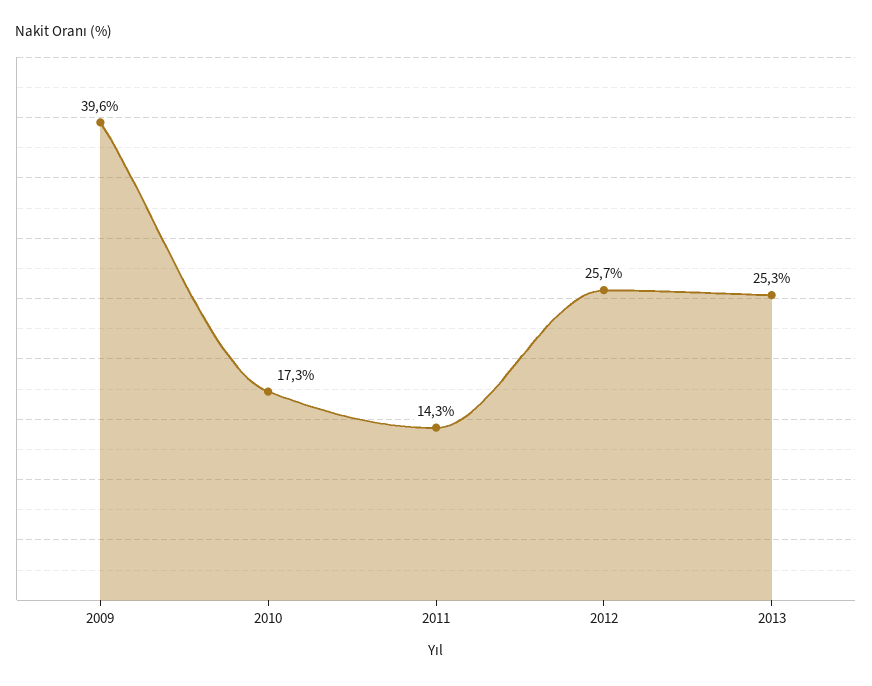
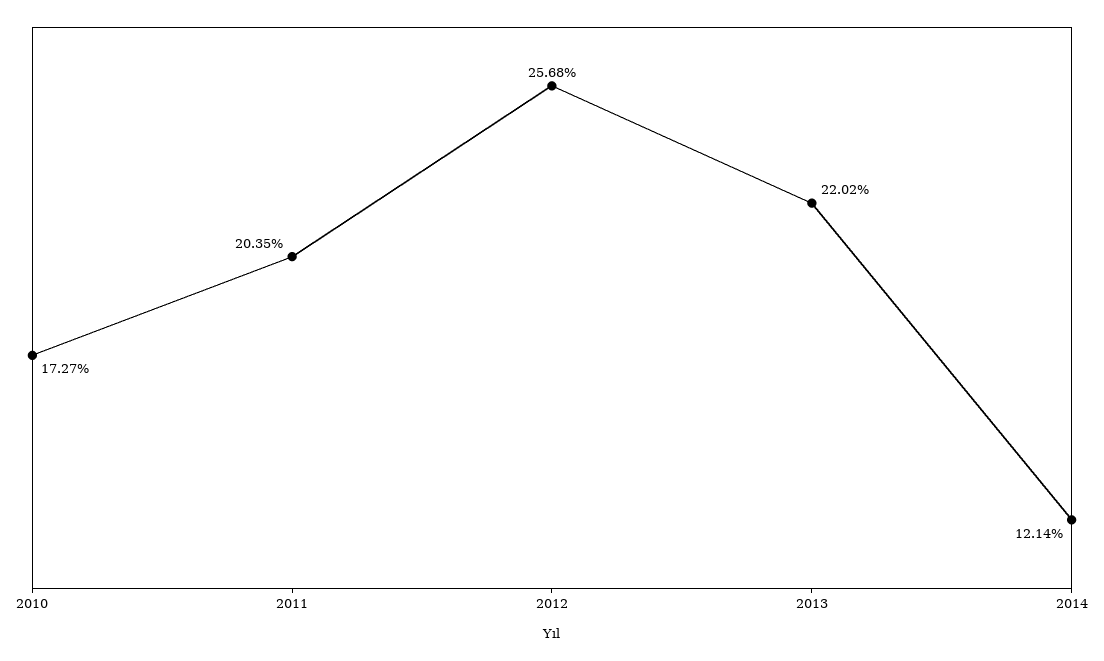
2009: 39.6 -> none
2011: 14.3 -> 20.35
2013: 25.3 -> 22.02
2014: none -> 12.14

